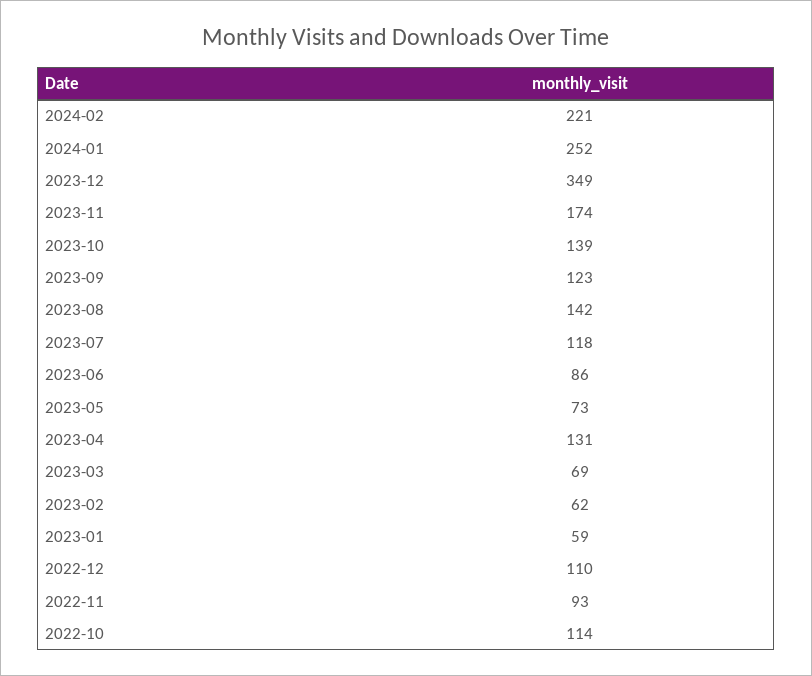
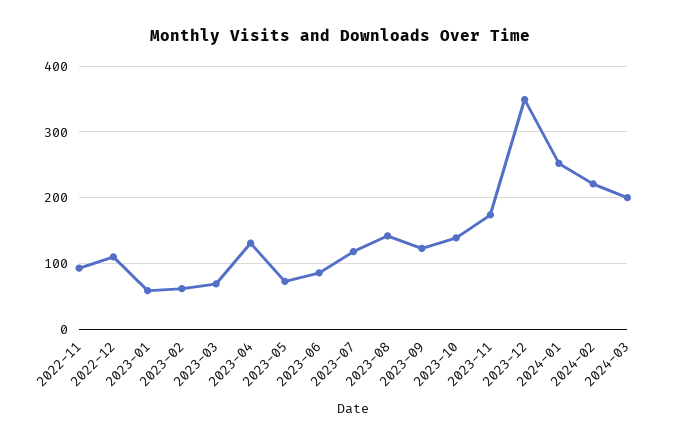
2022-10: 114 -> none
2024-03: none -> 200

